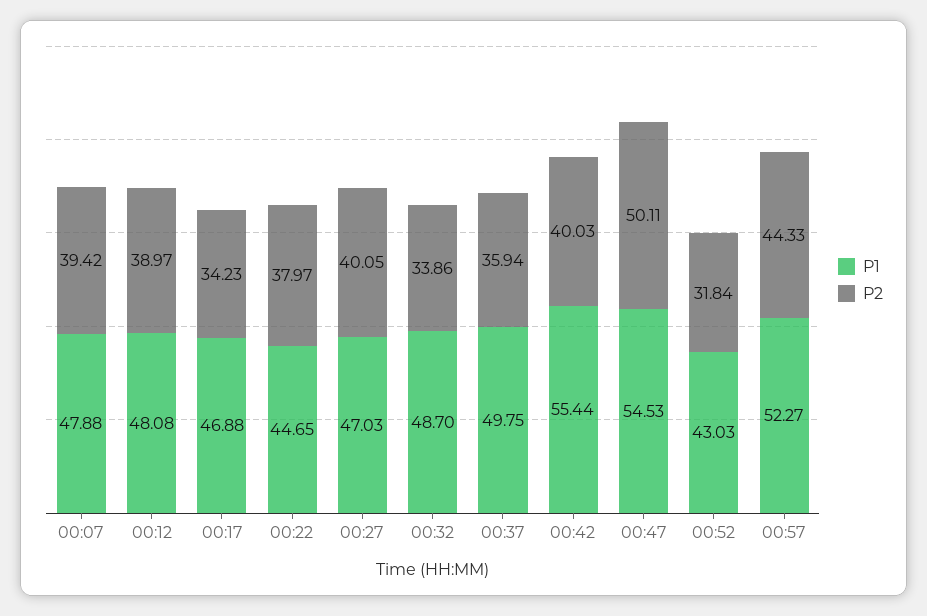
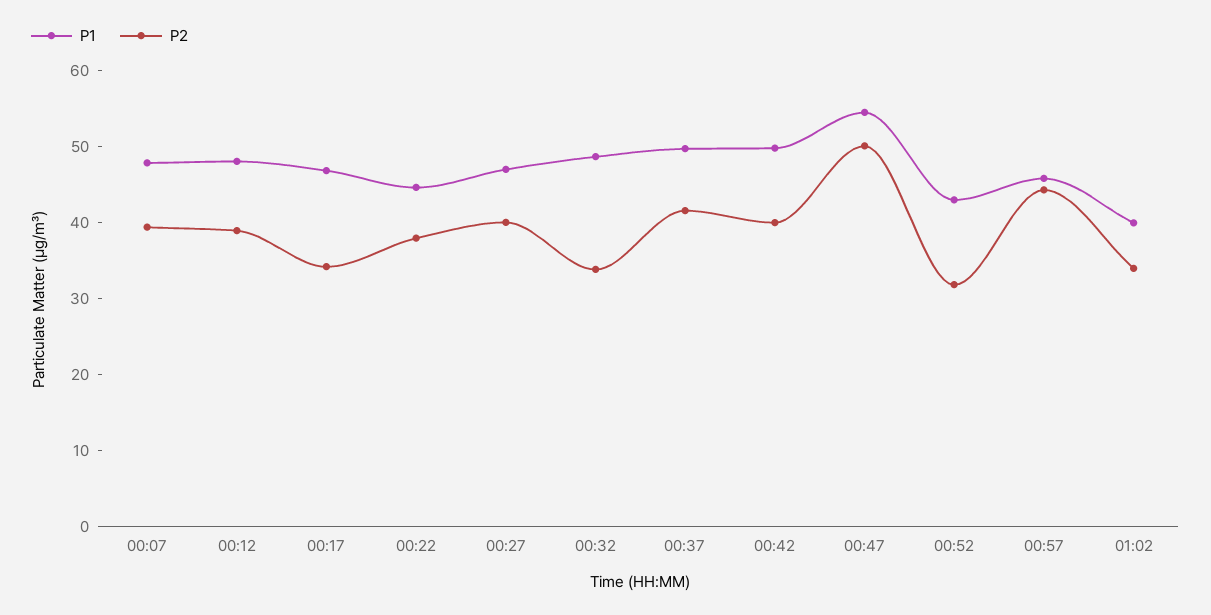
P2, 00:37: 35.94 -> 42
P1, 00:42: 55.44 -> 50
P1, 00:57: 52.27 -> 46
P1, 01:02: none -> 40
P2, 01:02: none -> 34

